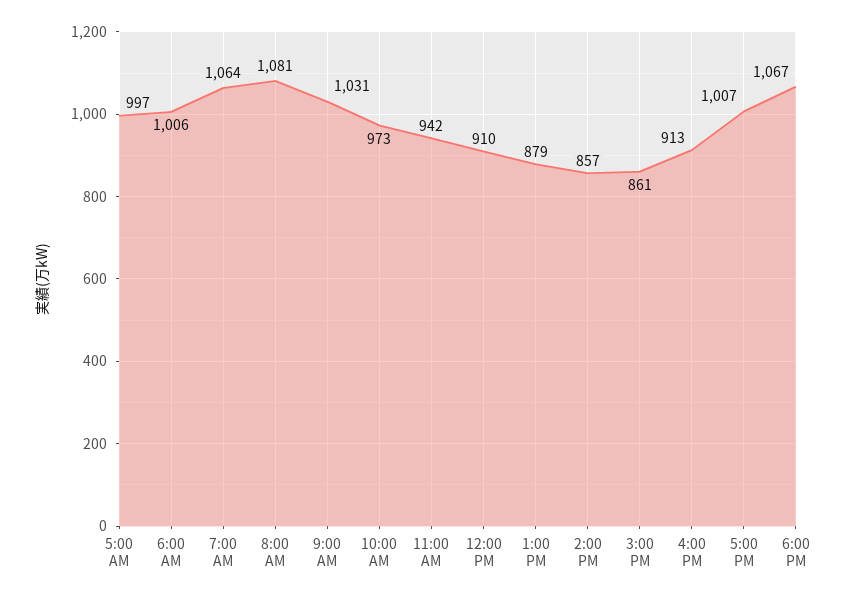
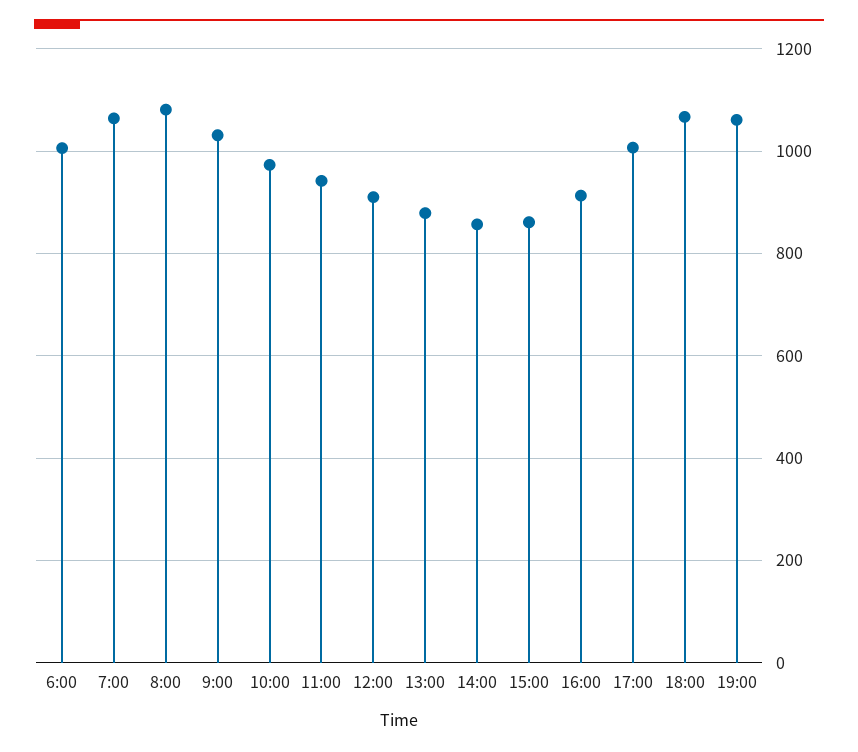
5:00 AM: 997 -> none
19:00: none -> 1060

